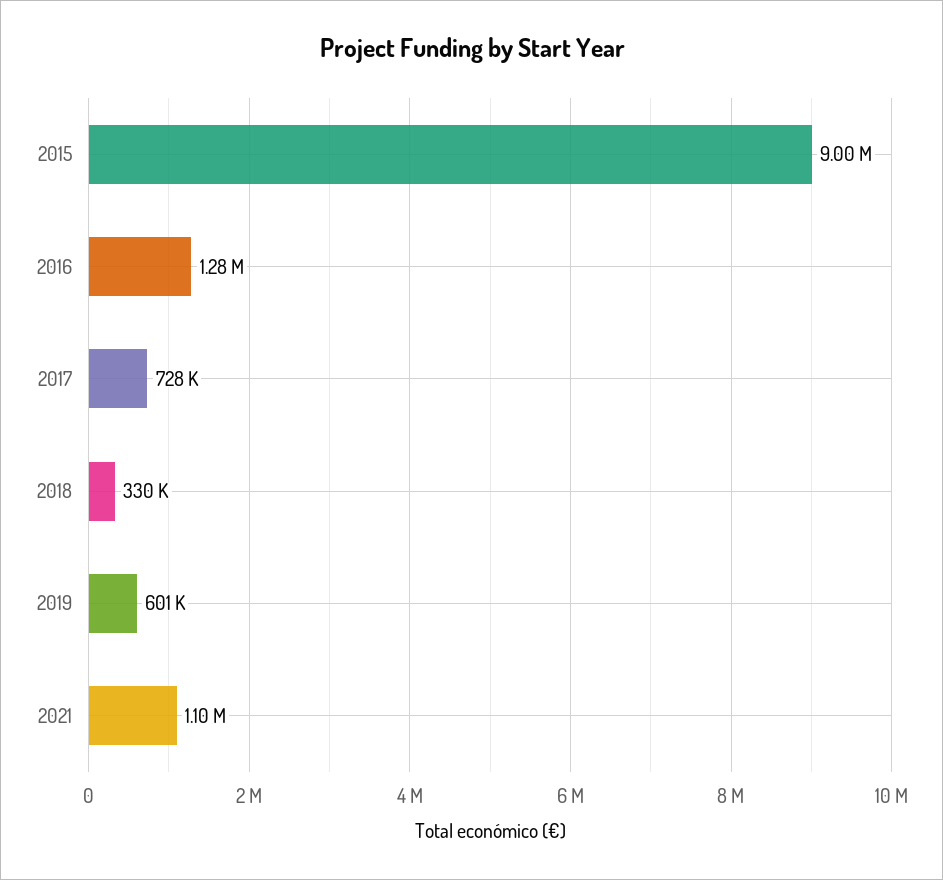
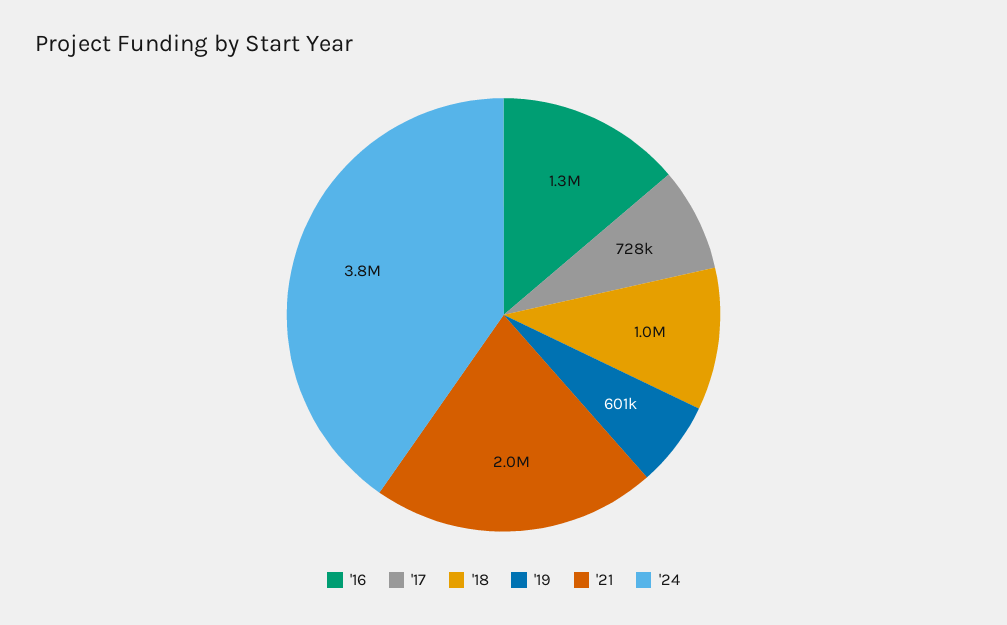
2015: 9000000 -> none
2018: 330000 -> 1000000
2021: 1100000 -> 2000000
'24: none -> 3800000

